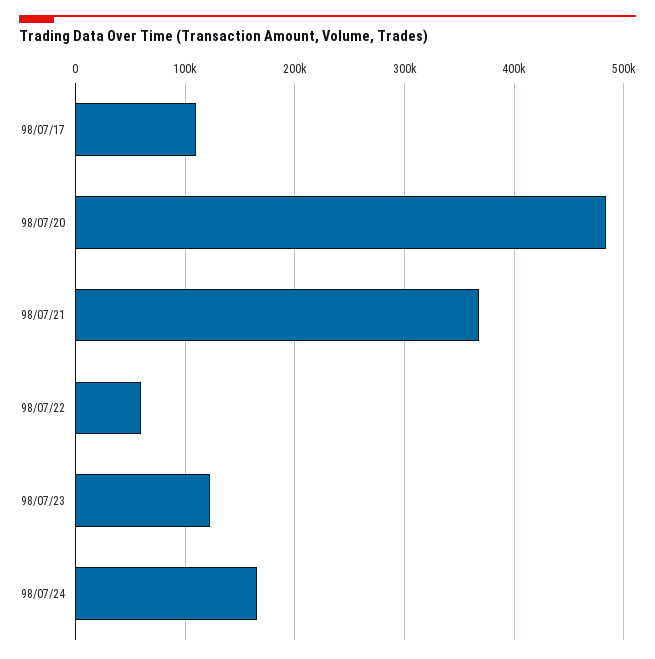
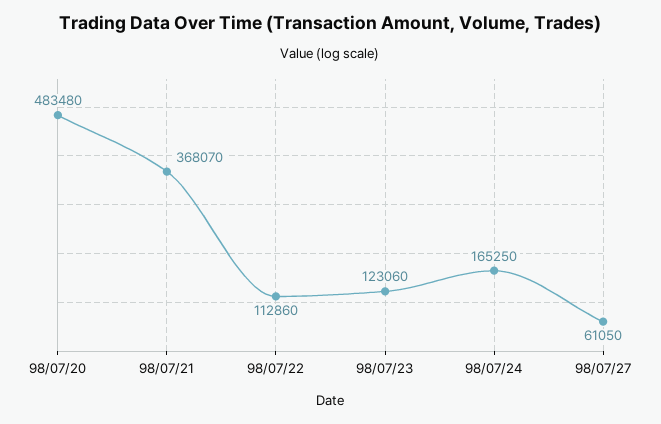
98/07/17: 110000 -> none
98/07/22: 60000 -> 112860
98/07/27: none -> 61050

